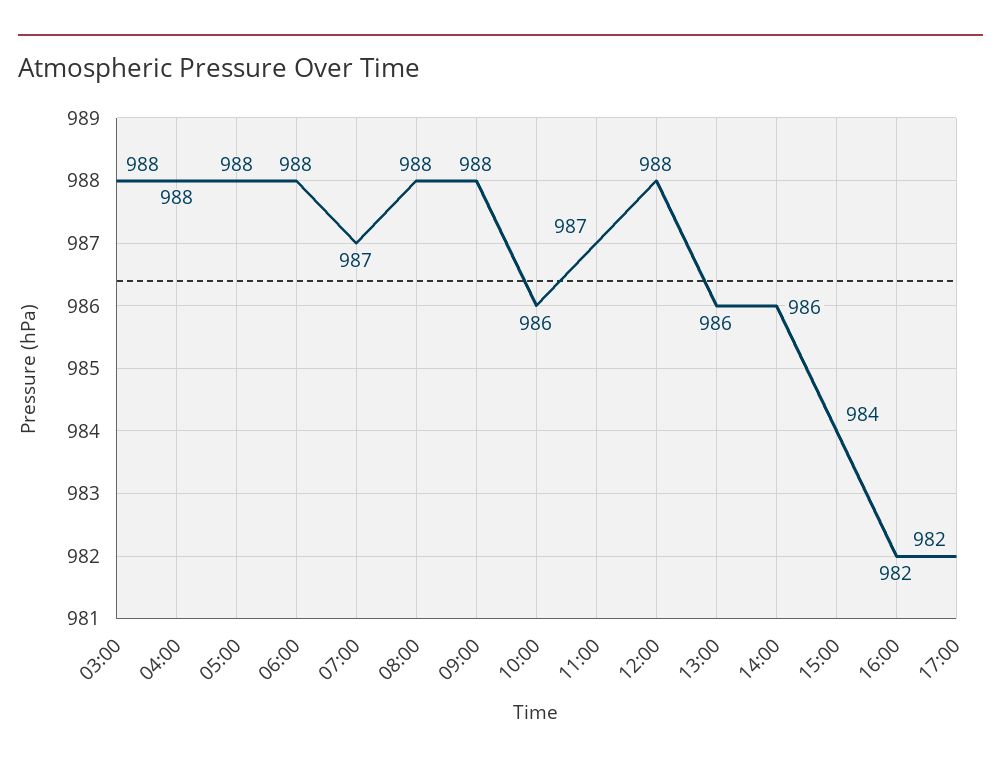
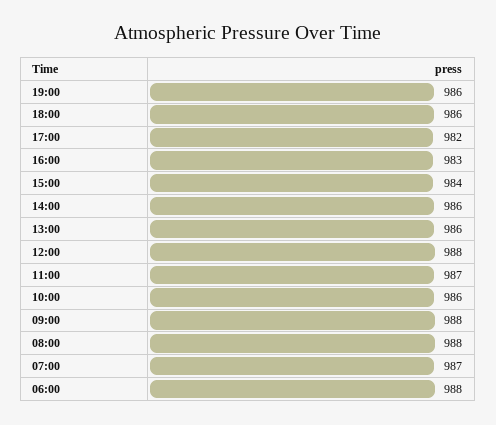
03:00: 988 -> none
04:00: 988 -> none
05:00: 988 -> none
16:00: 982 -> 983
19:00: none -> 986
18:00: none -> 986

